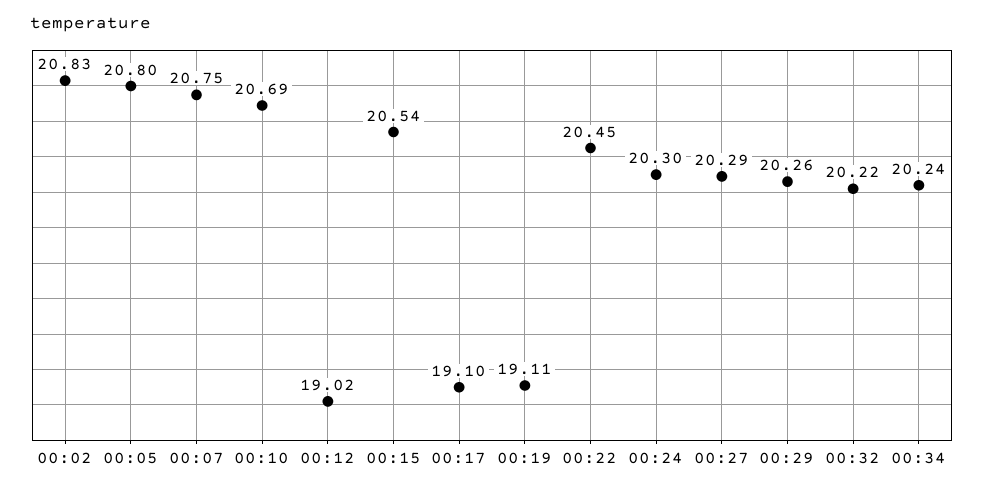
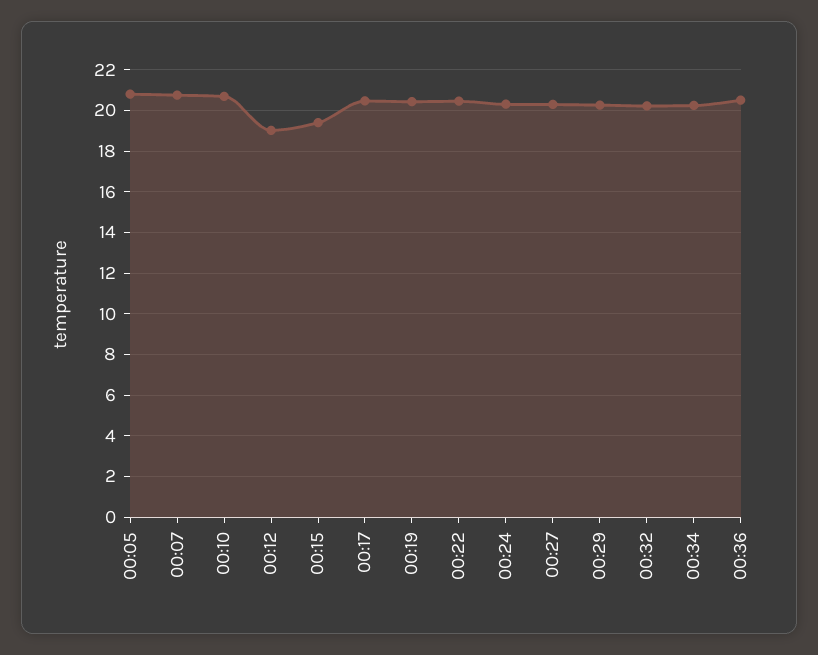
00:02: 20.83 -> none
00:15: 20.54 -> 19.5
00:17: 19.1 -> 20.5
00:19: 19.11 -> 20.5
00:36: none -> 20.5

